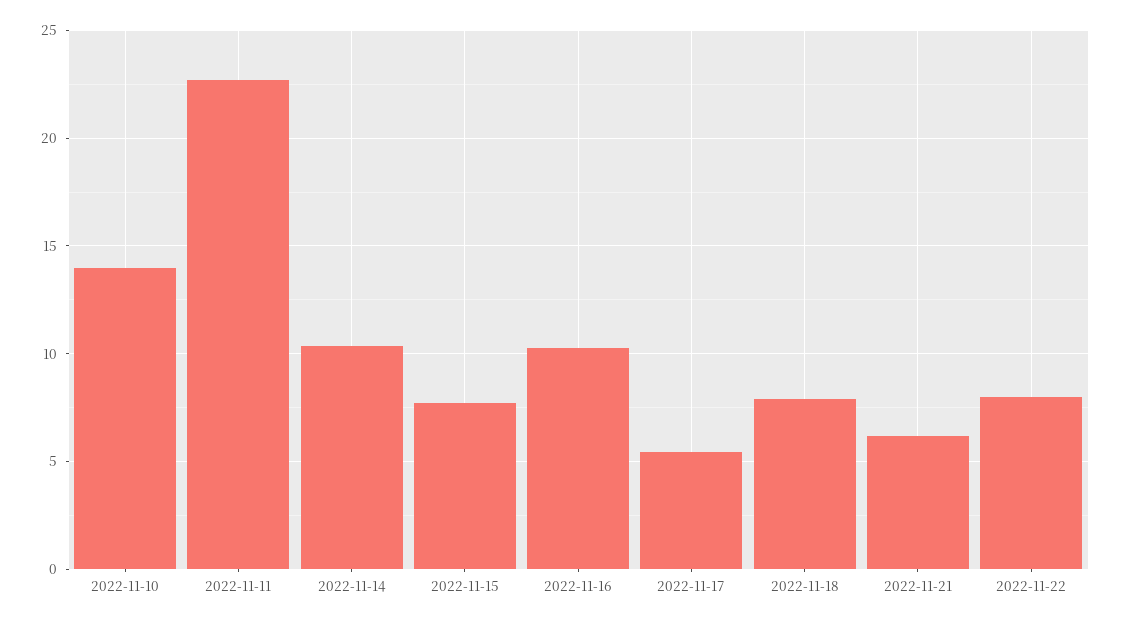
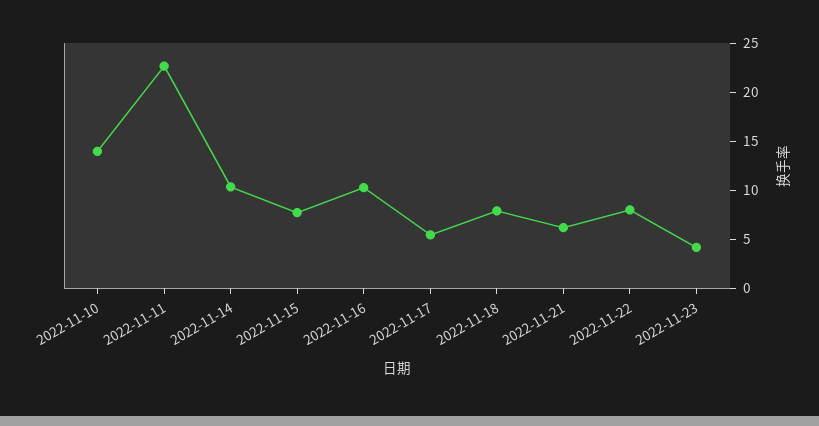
2022-11-23: none -> 4

